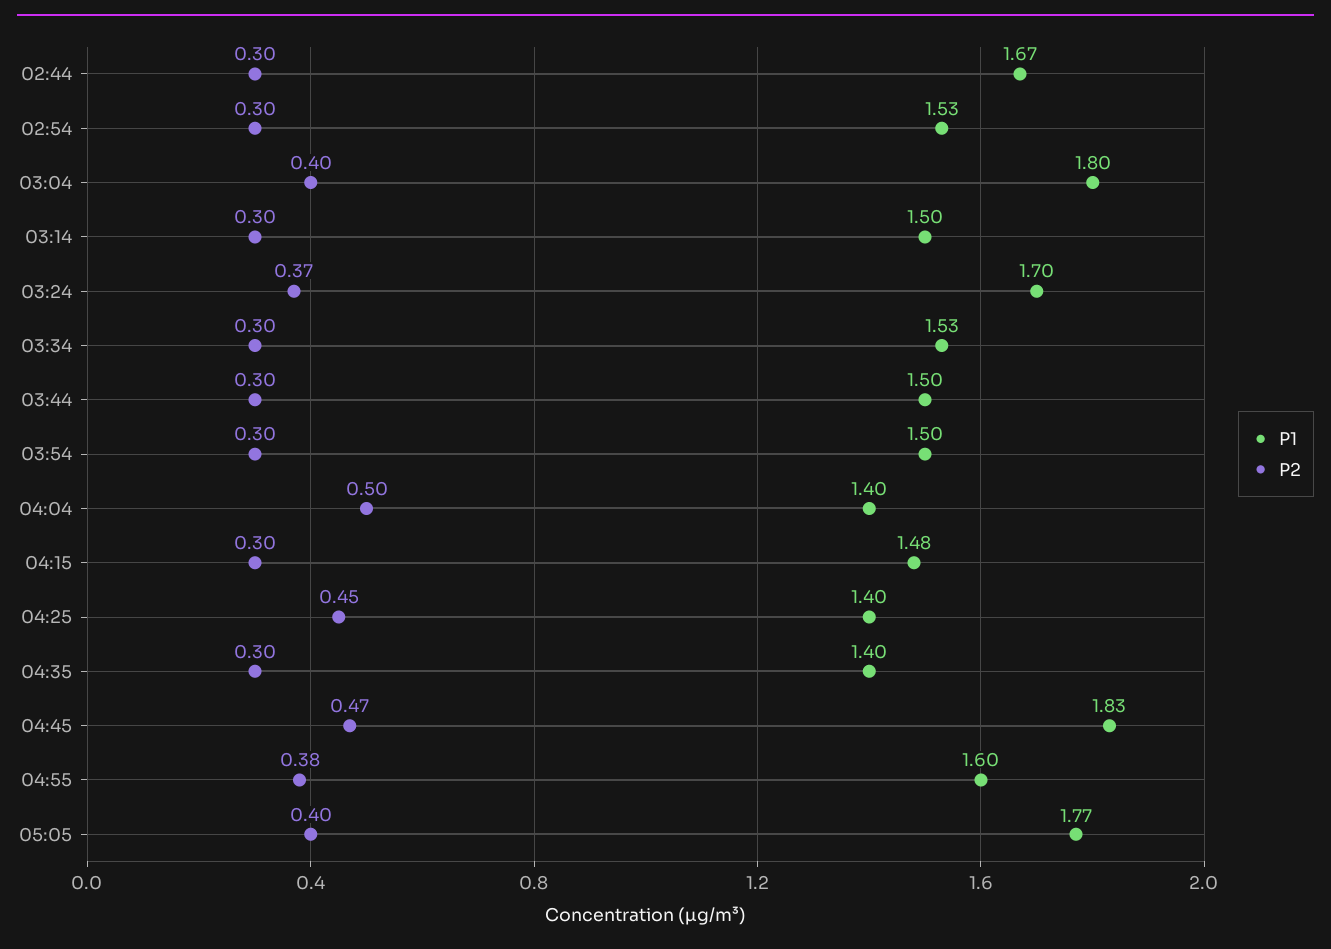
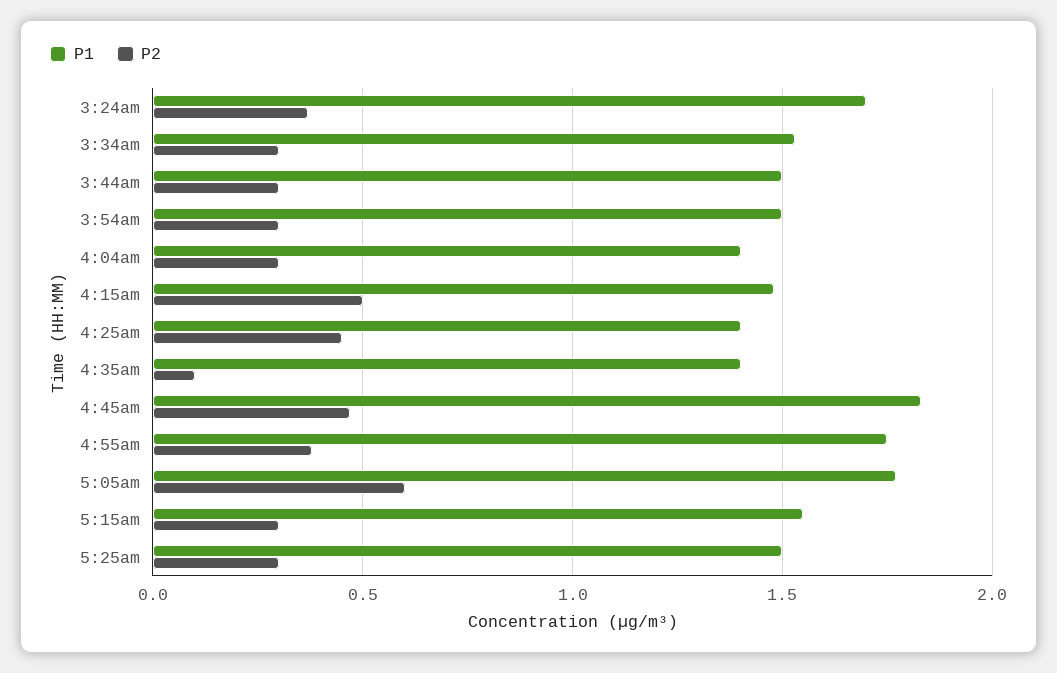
P1, 02:44: 1.67 -> none
P2, 02:44: 0.3 -> none
P1, 02:54: 1.53 -> none
P2, 02:54: 0.3 -> none
P1, 03:04: 1.8 -> none
P2, 03:04: 0.4 -> none
P1, 03:14: 1.5 -> none
P2, 03:14: 0.3 -> none
P2, 04:04: 0.5 -> 0.3
P2, 04:15: 0.3 -> 0.5
P2, 04:35: 0.3 -> 0.1
P1, 04:55: 1.6 -> 1.75
P2, 05:05: 0.4 -> 0.6
P1, 5:15am: none -> 1.55
P2, 5:15am: none -> 0.3
P1, 5:25am: none -> 1.5
P2, 5:25am: none -> 0.3

